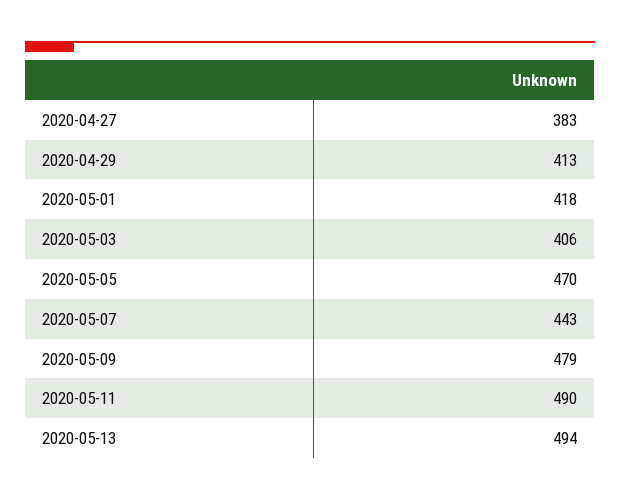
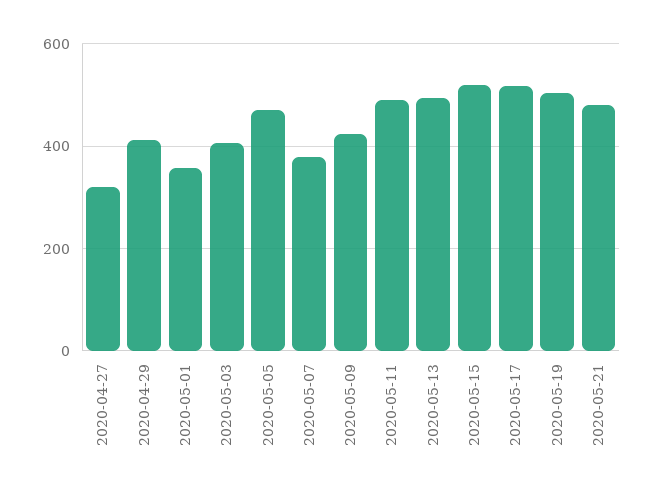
2020-04-27: 383 -> 320
2020-05-01: 418 -> 360
2020-05-07: 443 -> 380
2020-05-09: 479 -> 420
2020-05-15: none -> 520
2020-05-17: none -> 520
2020-05-19: none -> 500
2020-05-21: none -> 480

